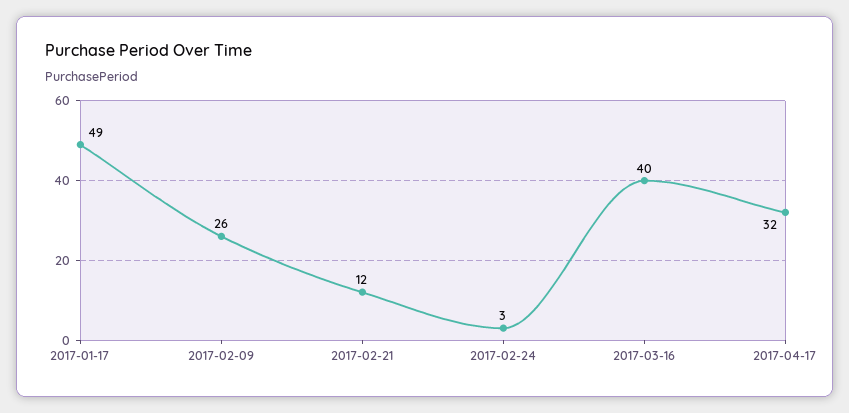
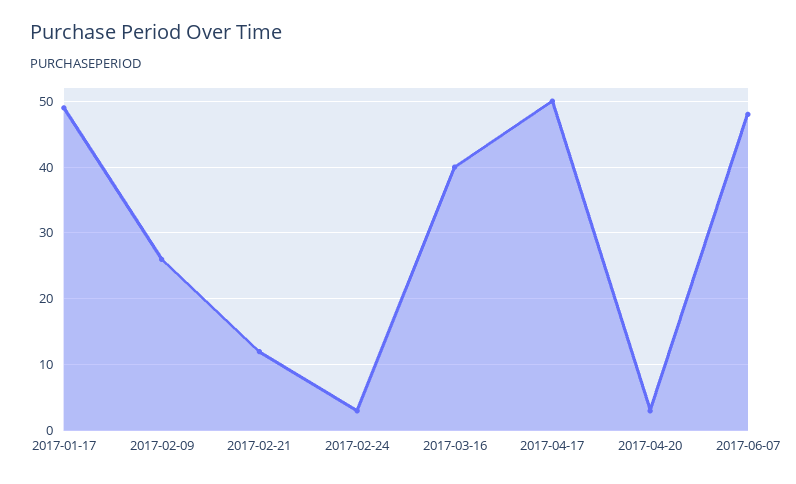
2017-04-17: 32 -> 50
2017-04-20: none -> 3
2017-06-07: none -> 48

